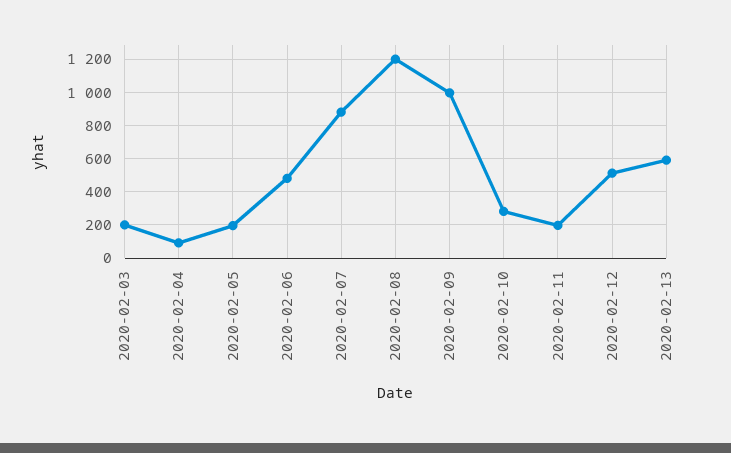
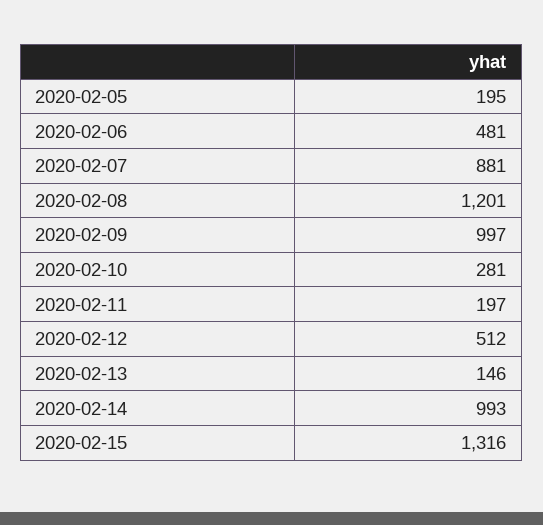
2020-02-03: 200 -> none
2020-02-04: 100 -> none
2020-02-13: 600 -> 146
2020-02-14: none -> 993
2020-02-15: none -> 1316

